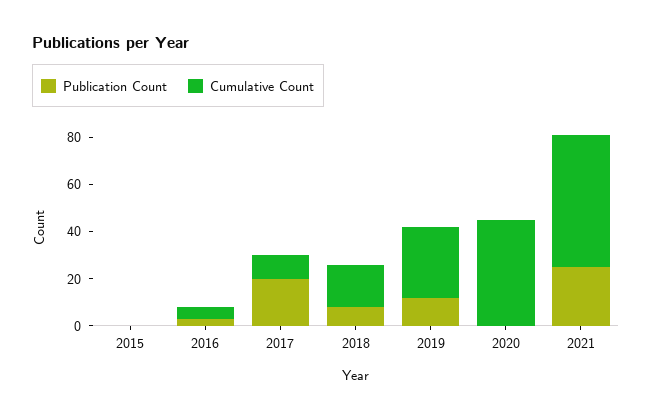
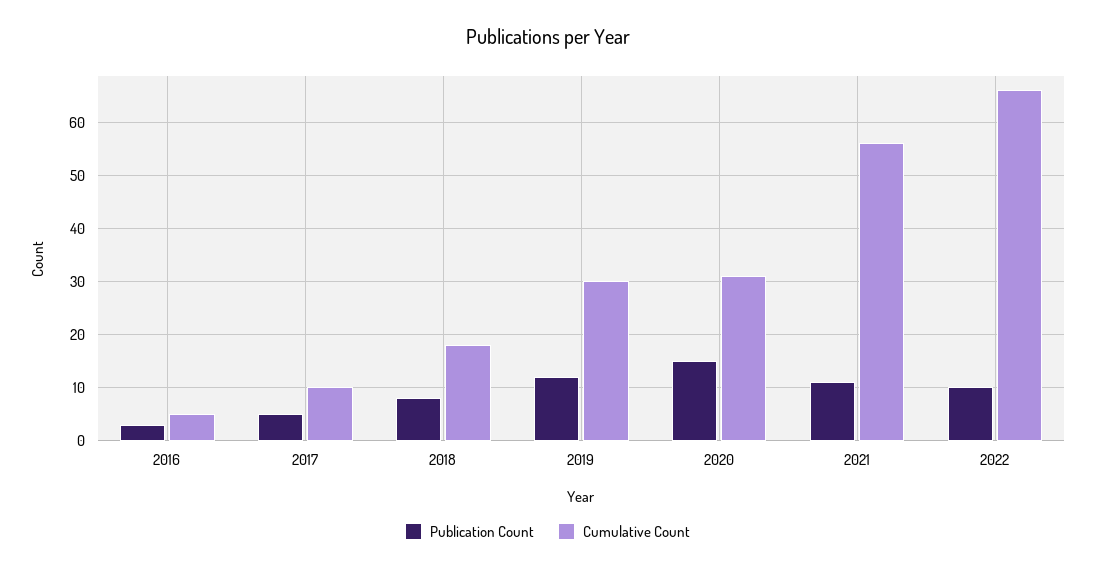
Publication Count, 2015: 0 -> none
Cumulative Count, 2015: 0 -> none
Publication Count, 2017: 20 -> 5
Publication Count, 2020: 0 -> 15
Cumulative Count, 2020: 45 -> 30
Publication Count, 2021: 25 -> 10
Publication Count, 2022: none -> 10
Cumulative Count, 2022: none -> 65

